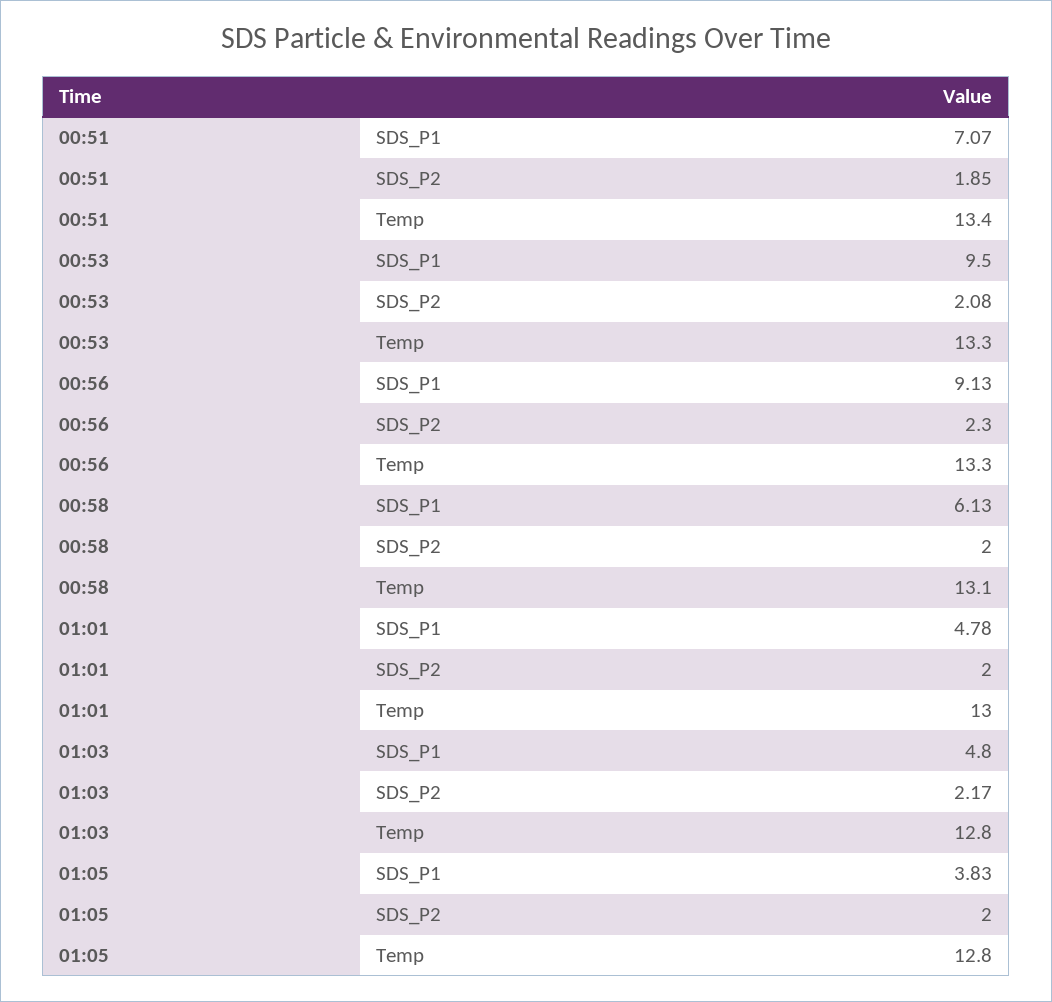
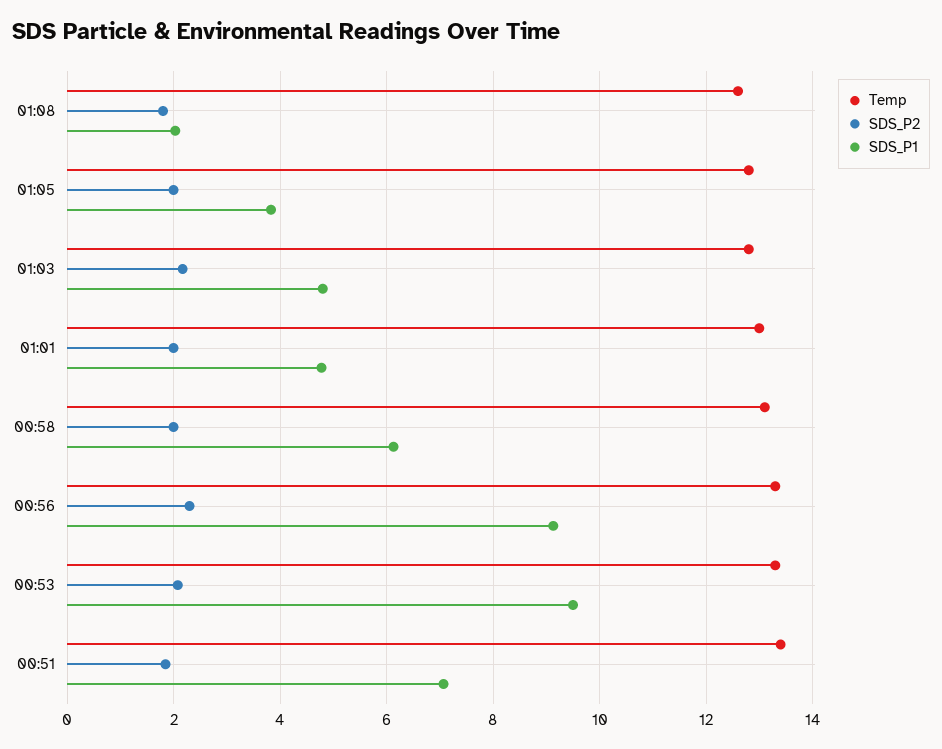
Temp, 01:08: none -> 12.6
SDS_P2, 01:08: none -> 1.8
SDS_P1, 01:08: none -> 2

